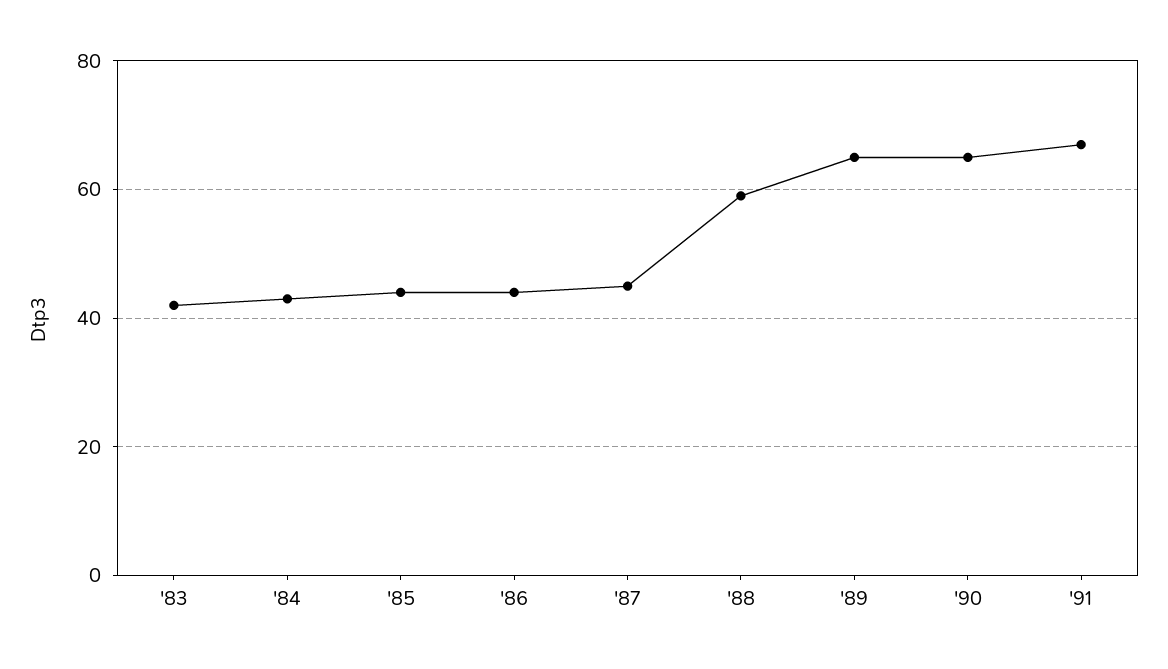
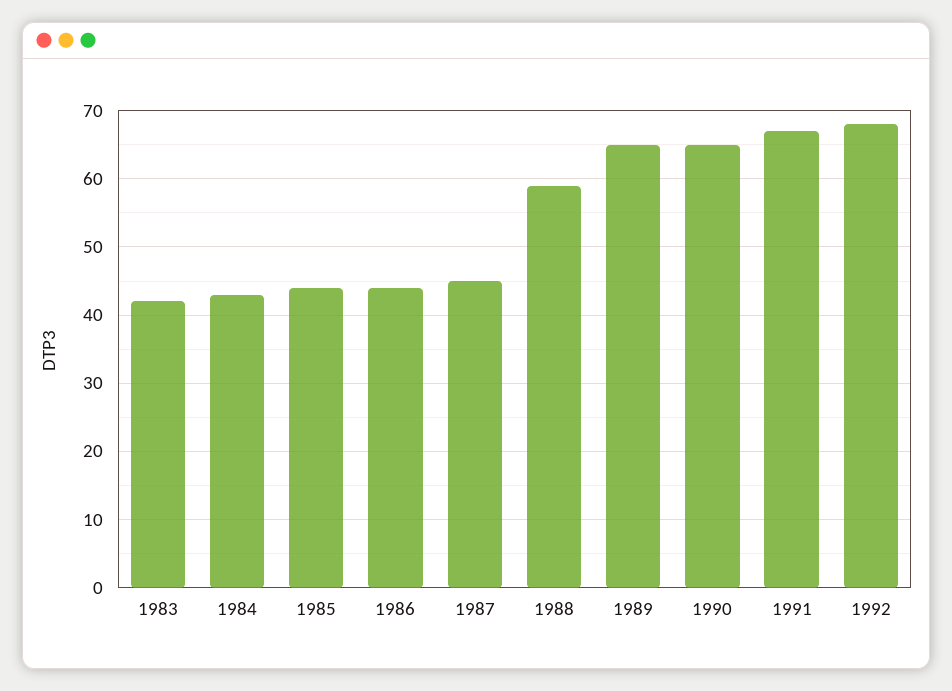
1992: none -> 68

